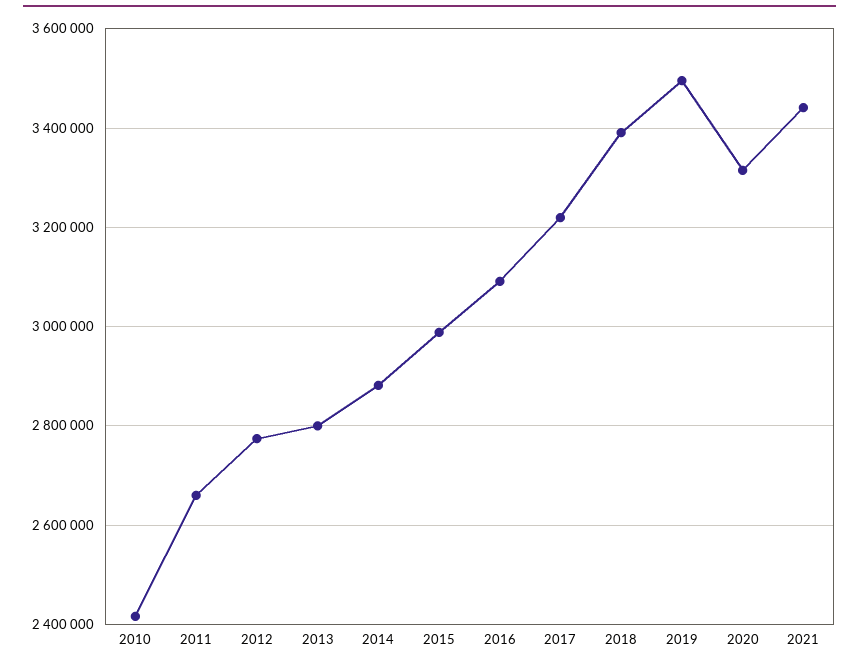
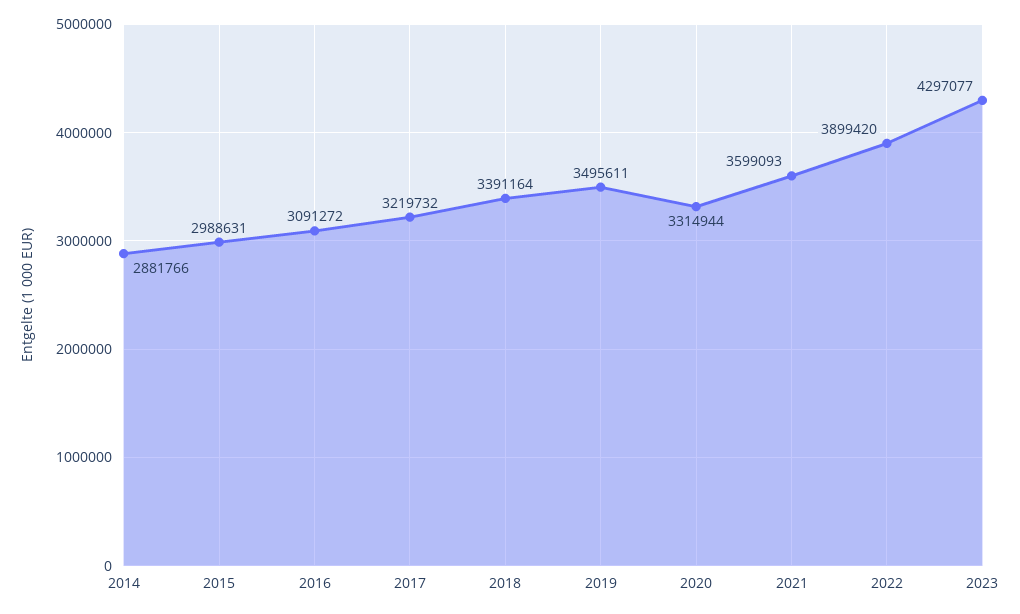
2010: 2420000 -> none
2011: 2660000 -> none
2012: 2780000 -> none
2013: 2800000 -> none
2021: 3440000 -> 3599093
2022: none -> 3899420
2023: none -> 4297077

